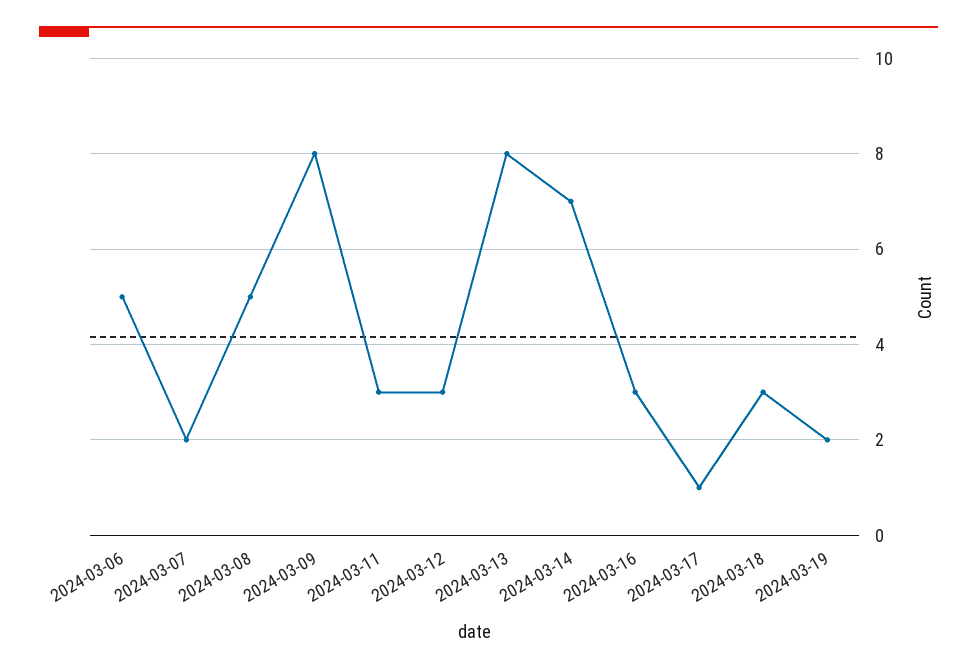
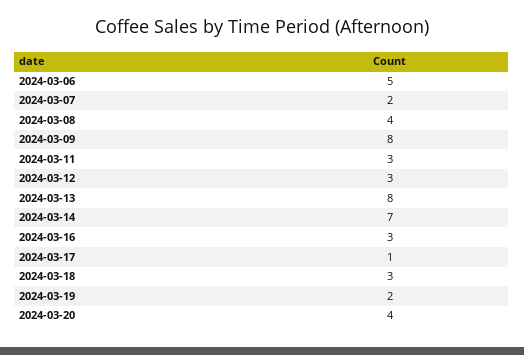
2024-03-08: 5 -> 4
2024-03-20: none -> 4

